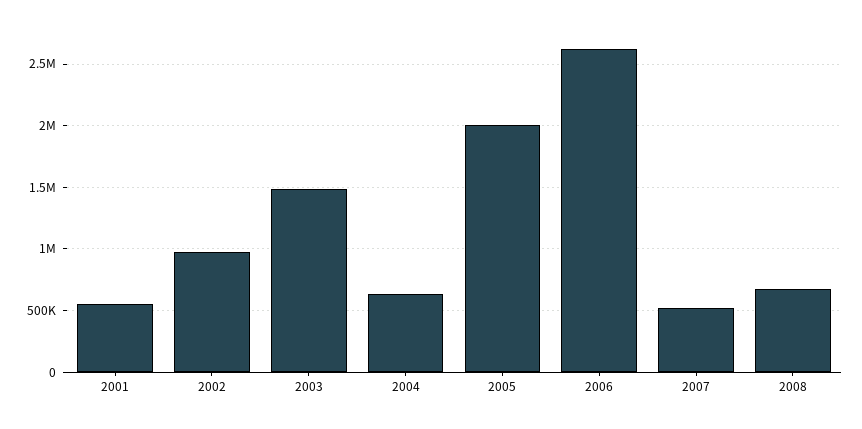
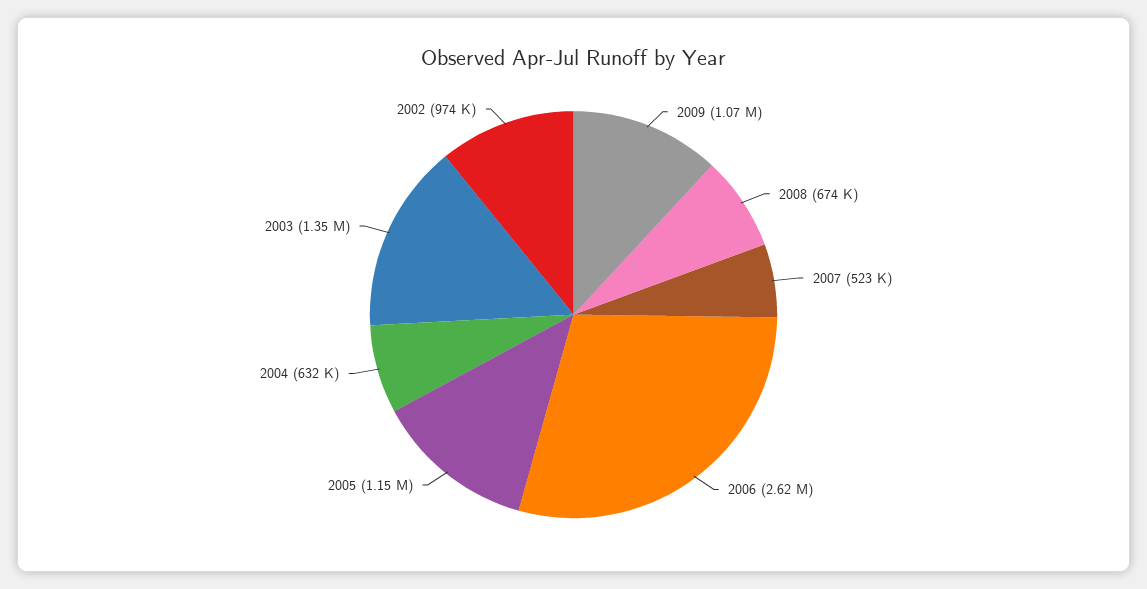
2001: 550000 -> none
2003: 1500000 -> 1350000
2005: 2000000 -> 1150000
2009: none -> 1070000

